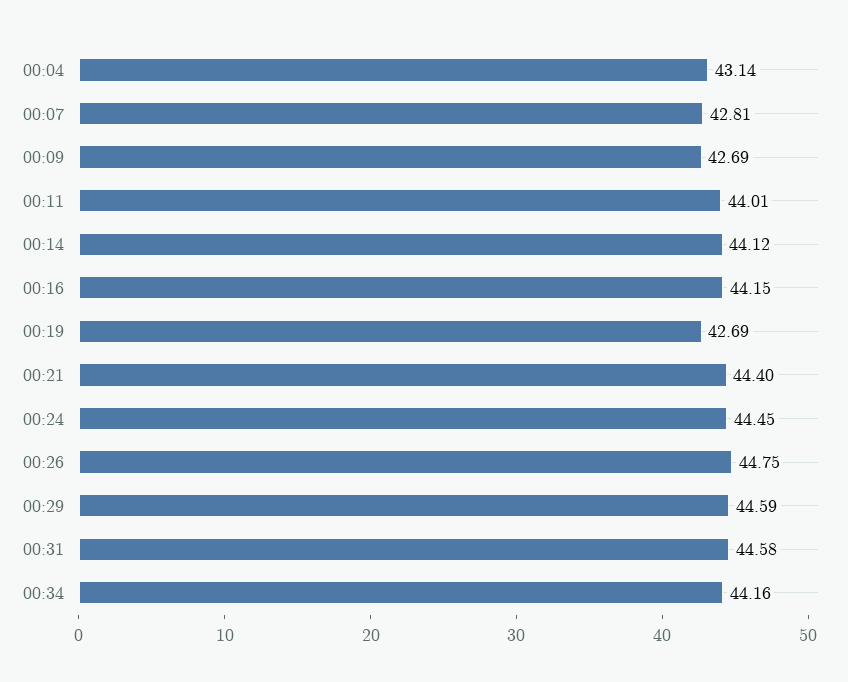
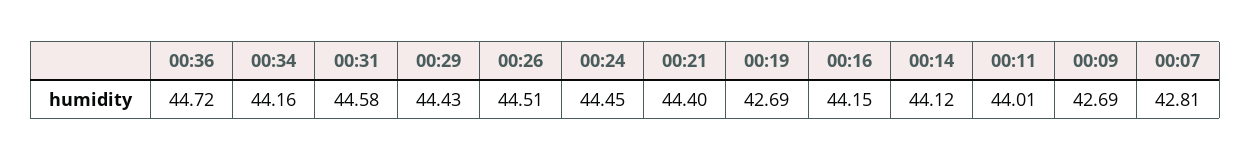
00:04: 43.14 -> none
00:26: 44.75 -> 44.51
00:29: 44.59 -> 44.43
00:36: none -> 44.72

